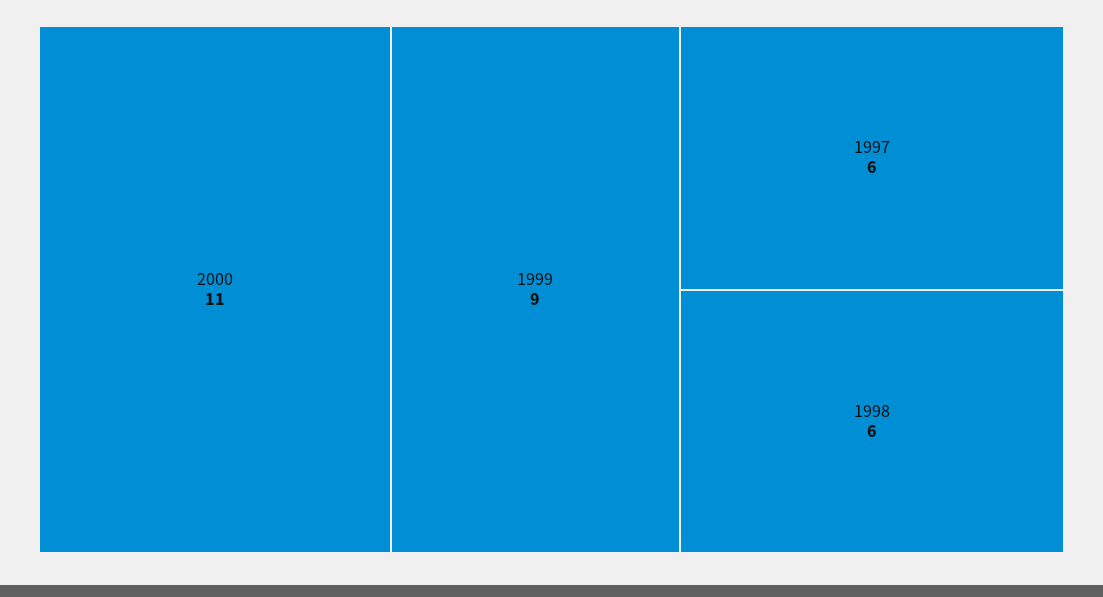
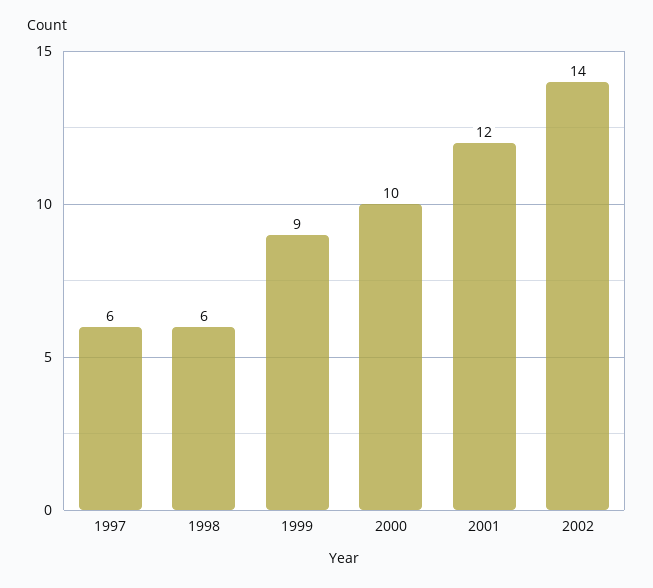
2000: 11 -> 10
2001: none -> 12
2002: none -> 14

